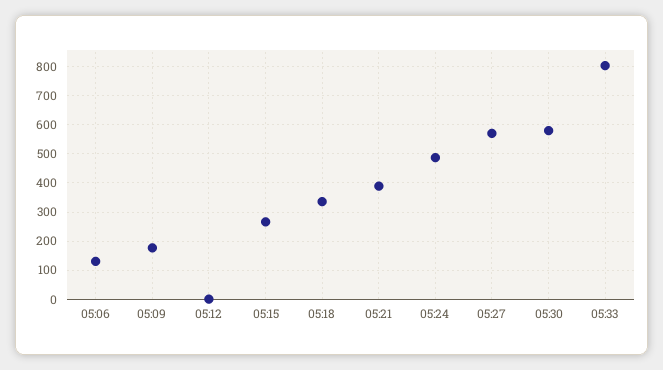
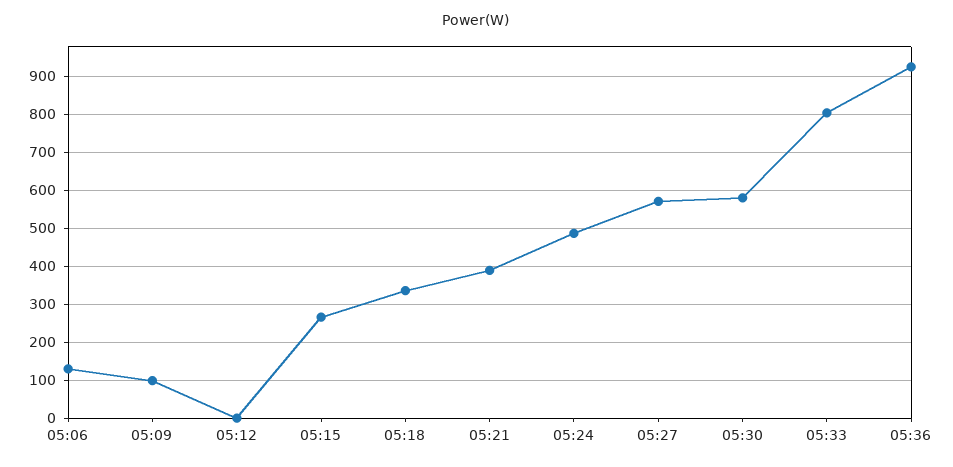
05:09: 175 -> 100
05:36: none -> 920

